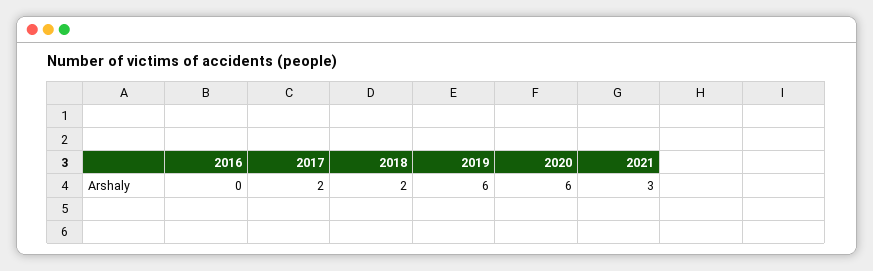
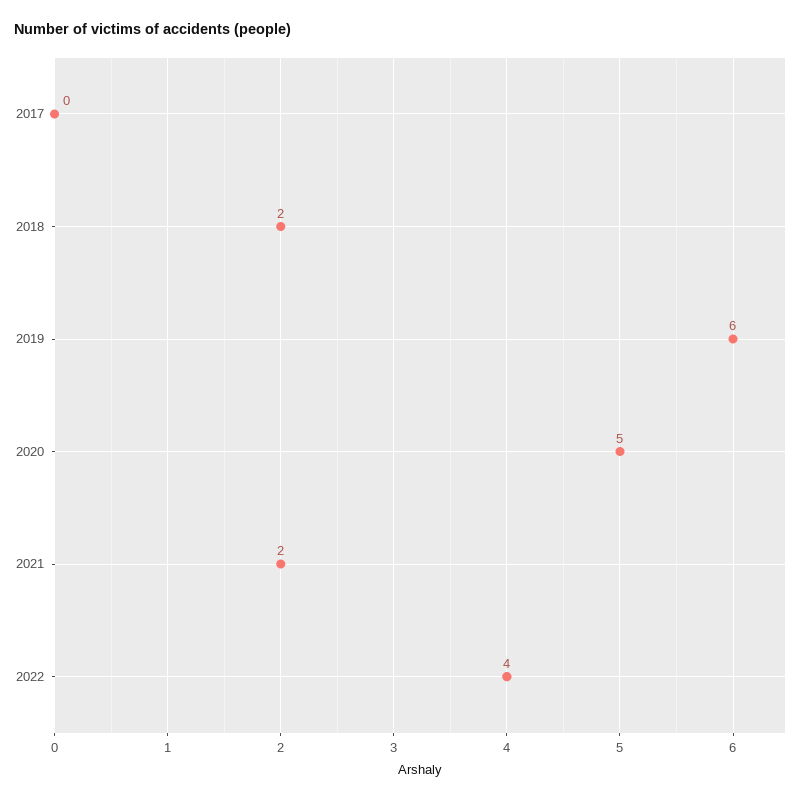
2016: 0 -> none
2017: 2 -> 0
2020: 6 -> 5
2021: 3 -> 2
2022: none -> 4

